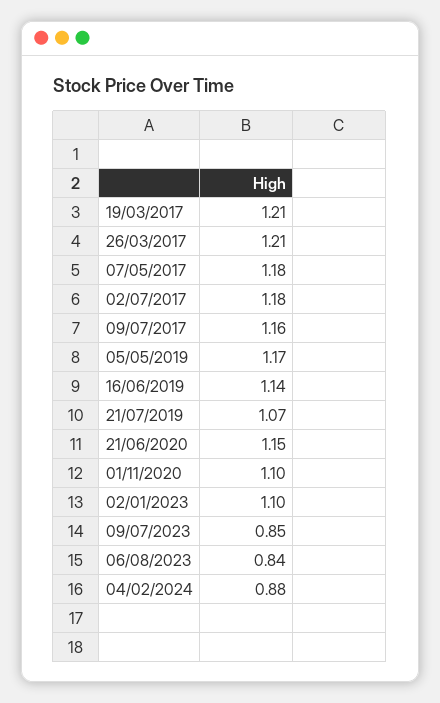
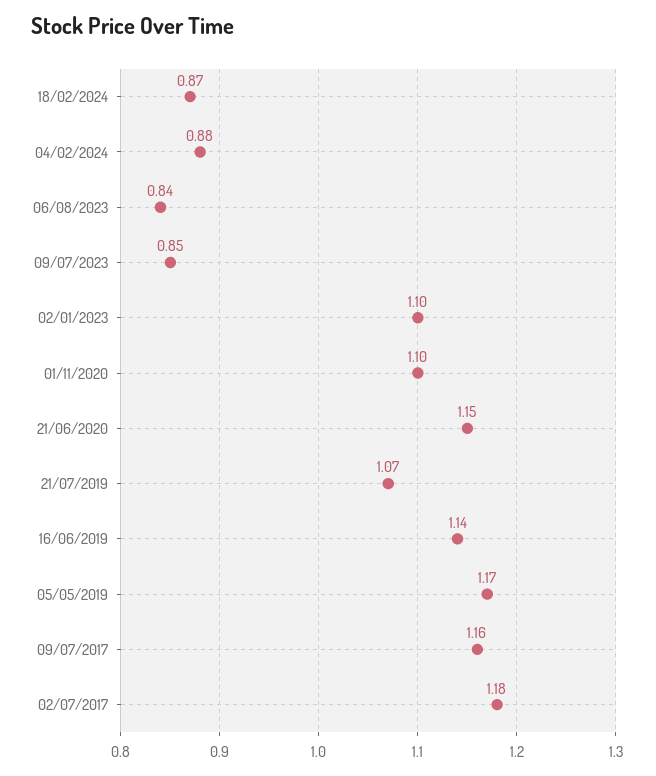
19/03/2017: 1.21 -> none
26/03/2017: 1.21 -> none
07/05/2017: 1.18 -> none
18/02/2024: none -> 0.87

